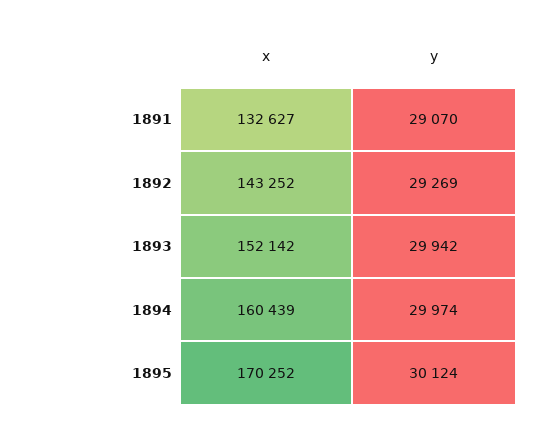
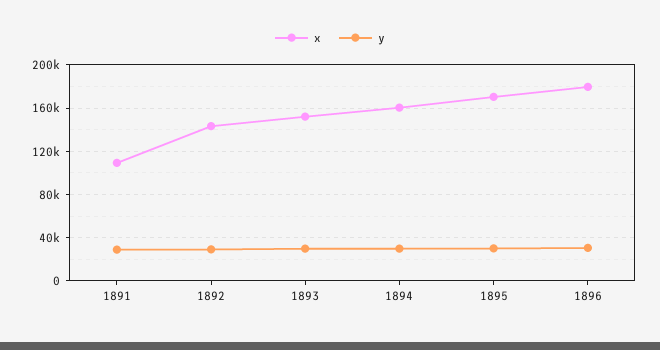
x, 1891: 132627 -> 110000
x, 1896: none -> 180000
y, 1896: none -> 30000

